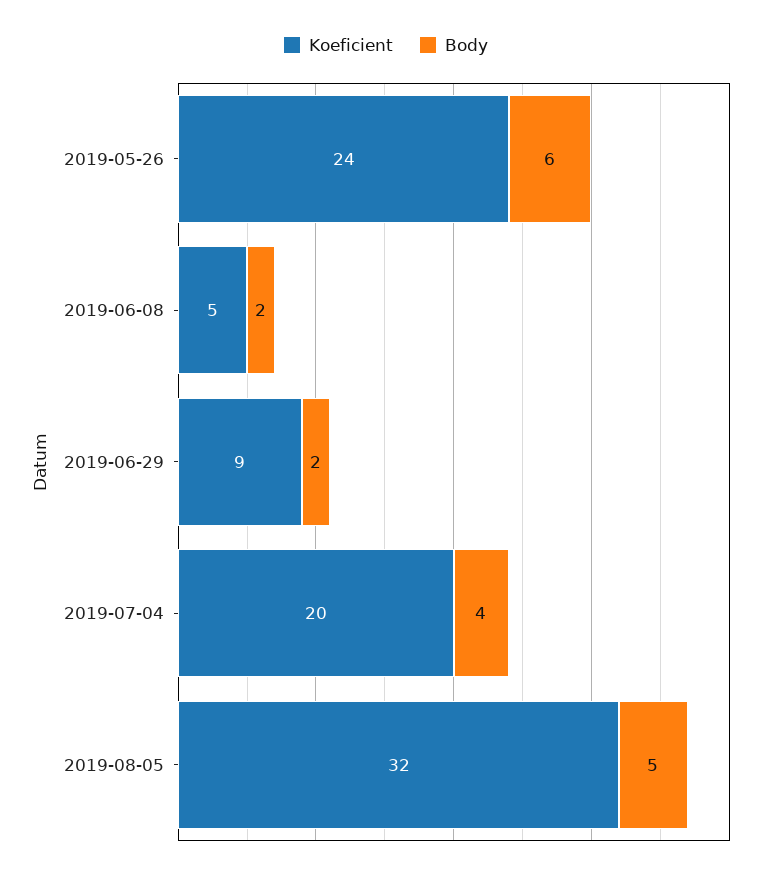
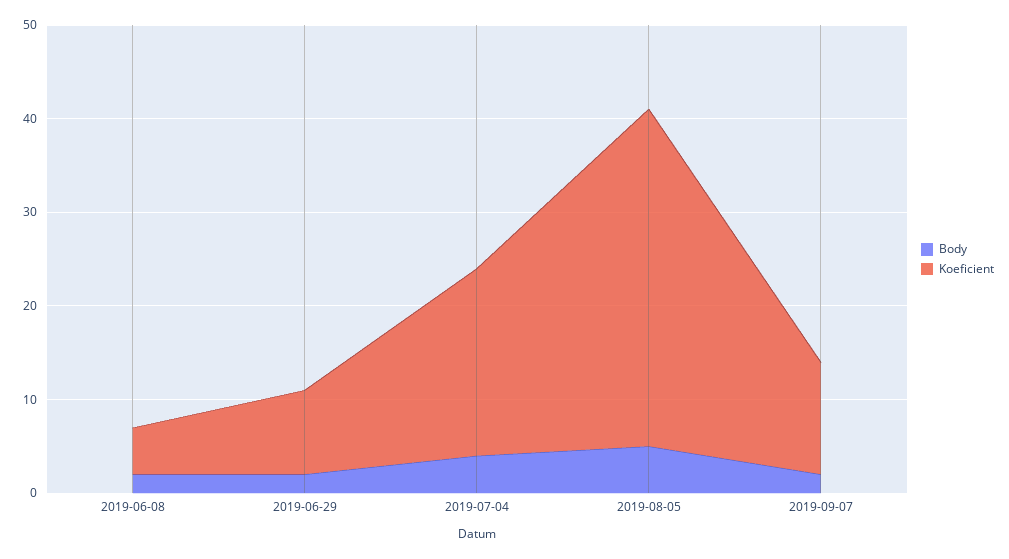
Koeficient, 2019-05-26: 24 -> none
Body, 2019-05-26: 6 -> none
Koeficient, 2019-08-05: 32 -> 36
Body, 2019-09-07: none -> 2
Koeficient, 2019-09-07: none -> 12

